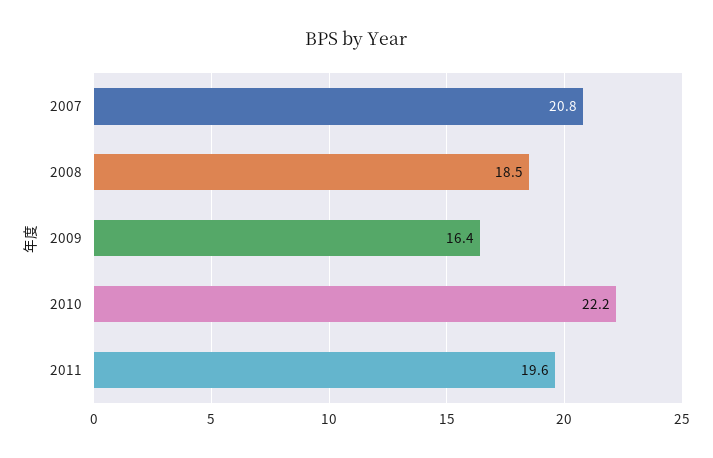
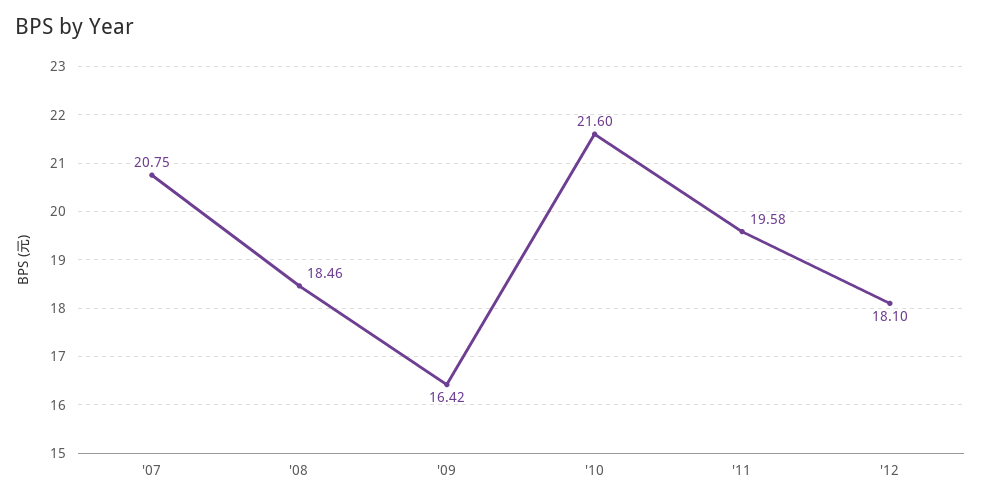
2010: 22.2 -> 21.6
'12: none -> 18.1

